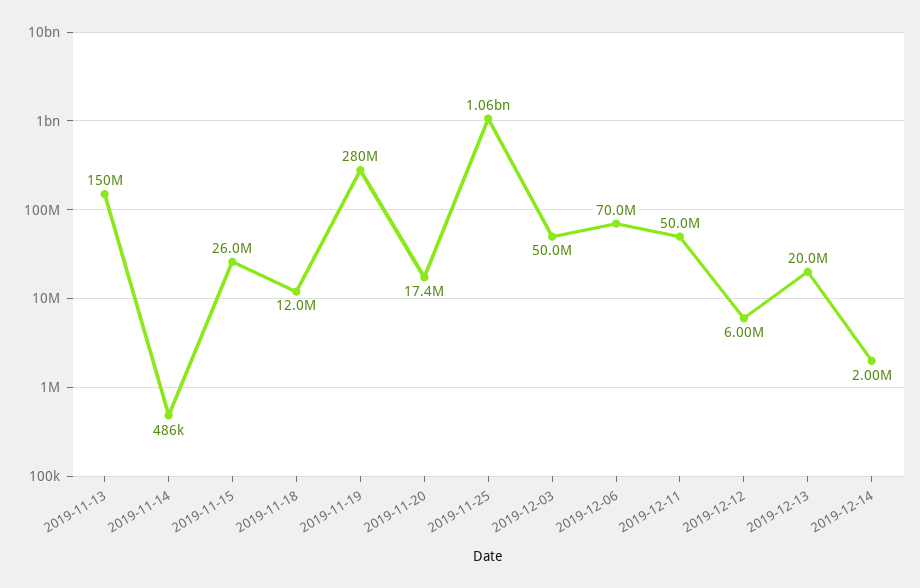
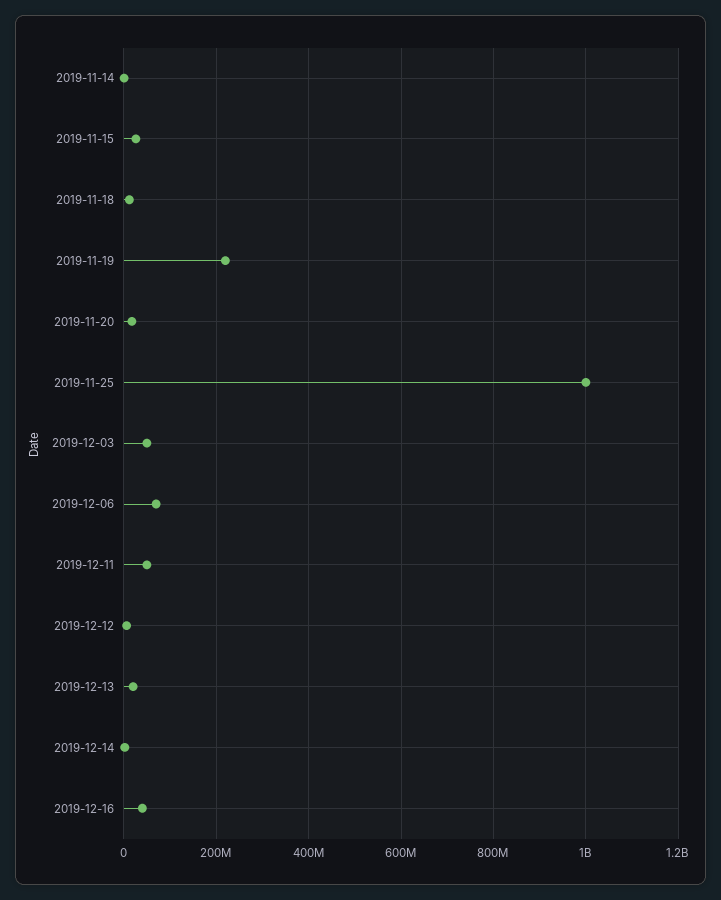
2019-11-13: 150000000 -> none
2019-11-19: 280000000 -> 220000000
2019-11-25: 1060000000 -> 1000000000
2019-12-16: none -> 40000000

